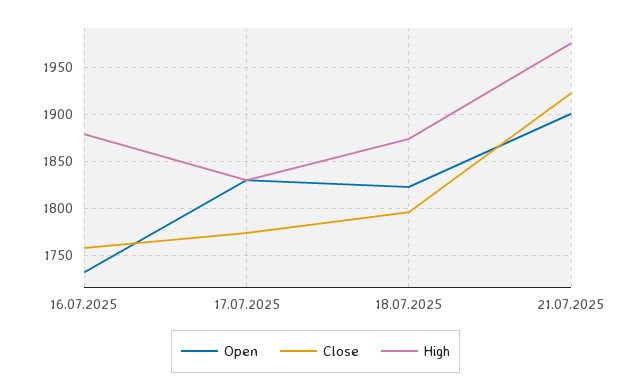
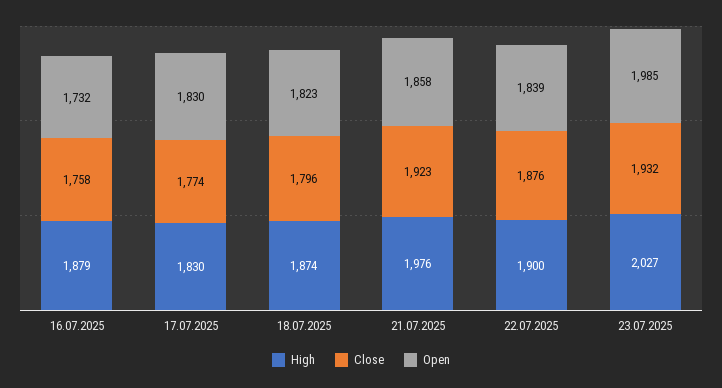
Open, 21.07.2025: 1900 -> 1858
High, 22.07.2025: none -> 1900
Close, 22.07.2025: none -> 1876
Open, 22.07.2025: none -> 1839
High, 23.07.2025: none -> 2027
Close, 23.07.2025: none -> 1932
Open, 23.07.2025: none -> 1985

